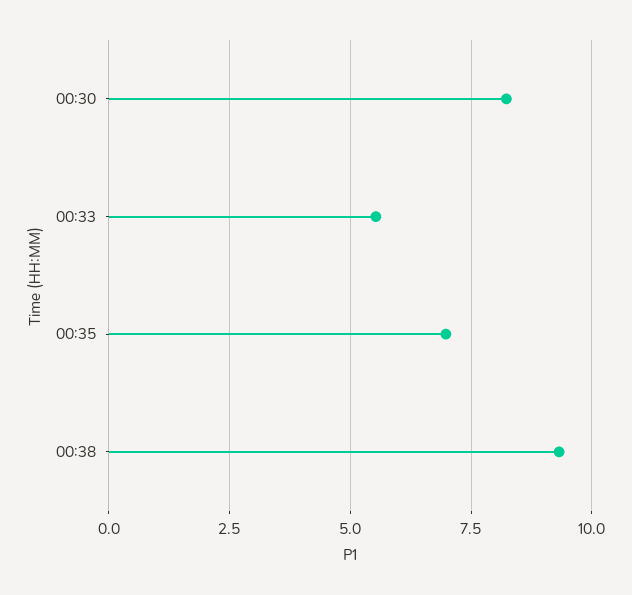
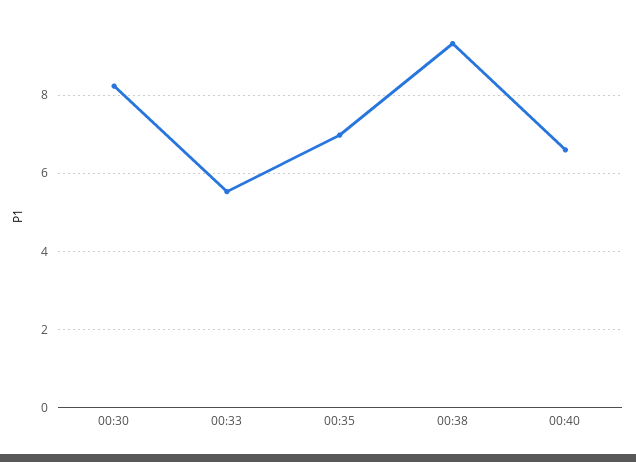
00:40: none -> 6.6

